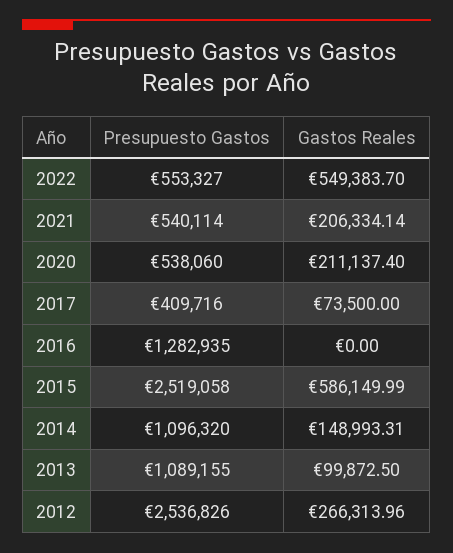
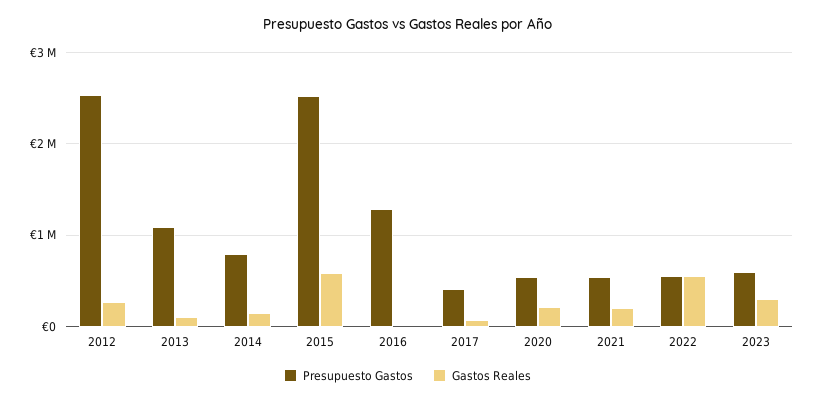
Presupuesto Gastos, 2014: 1096320 -> 800000
Presupuesto Gastos, 2023: none -> 600000
Gastos Reales, 2023: none -> 300000

